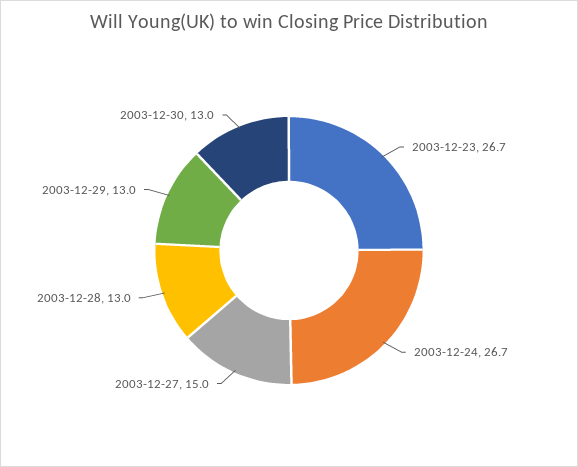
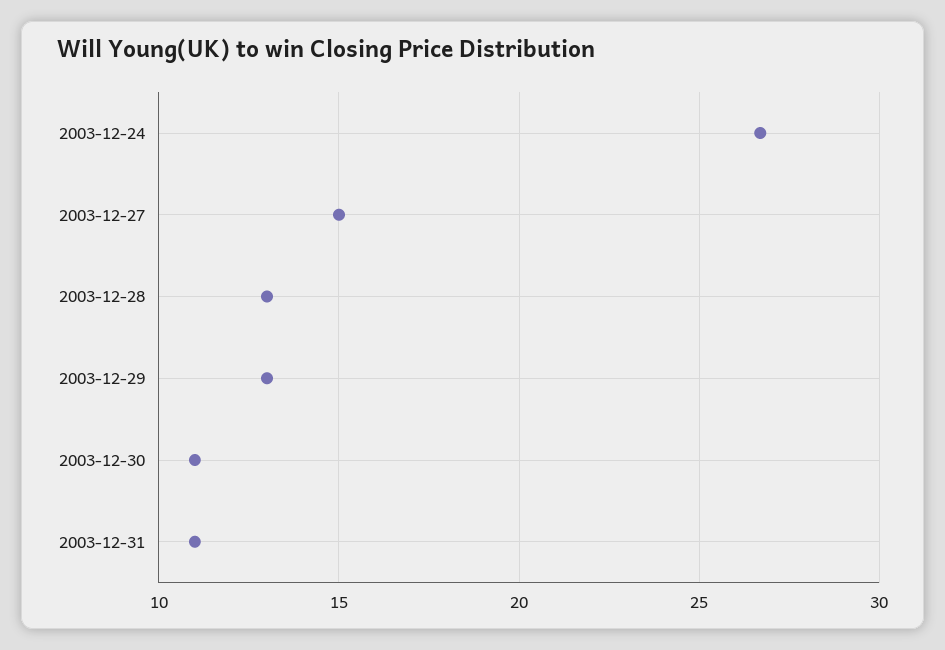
2003-12-23: 26.7 -> none
2003-12-30: 13 -> 11
2003-12-31: none -> 11

